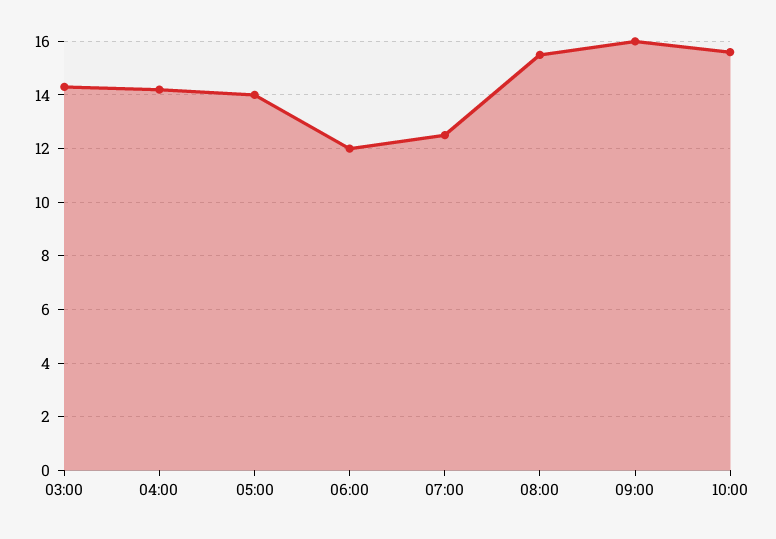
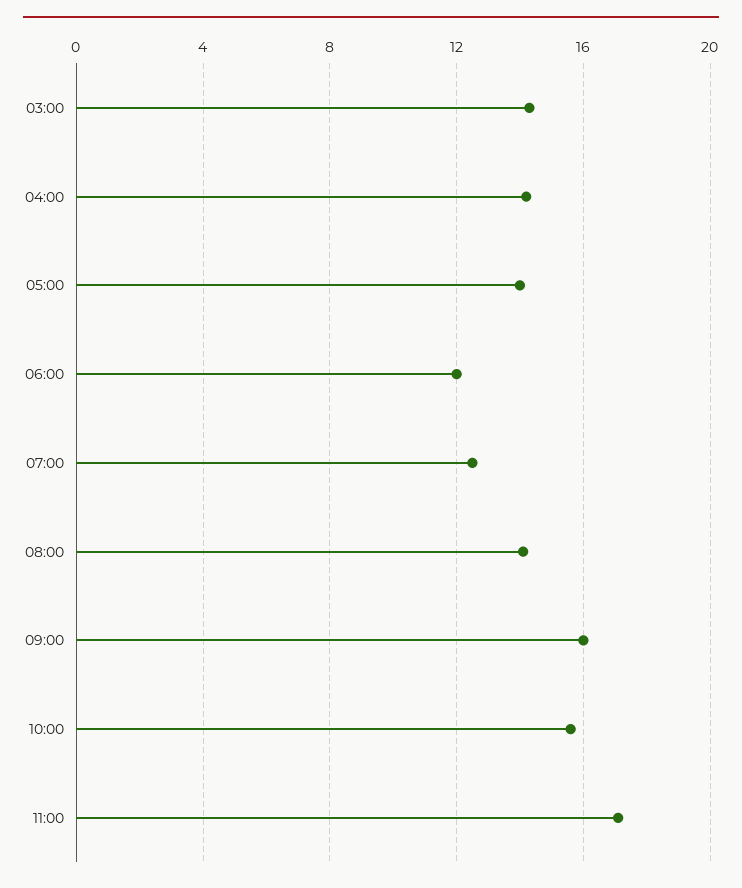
08:00: 15.5 -> 14
11:00: none -> 17

